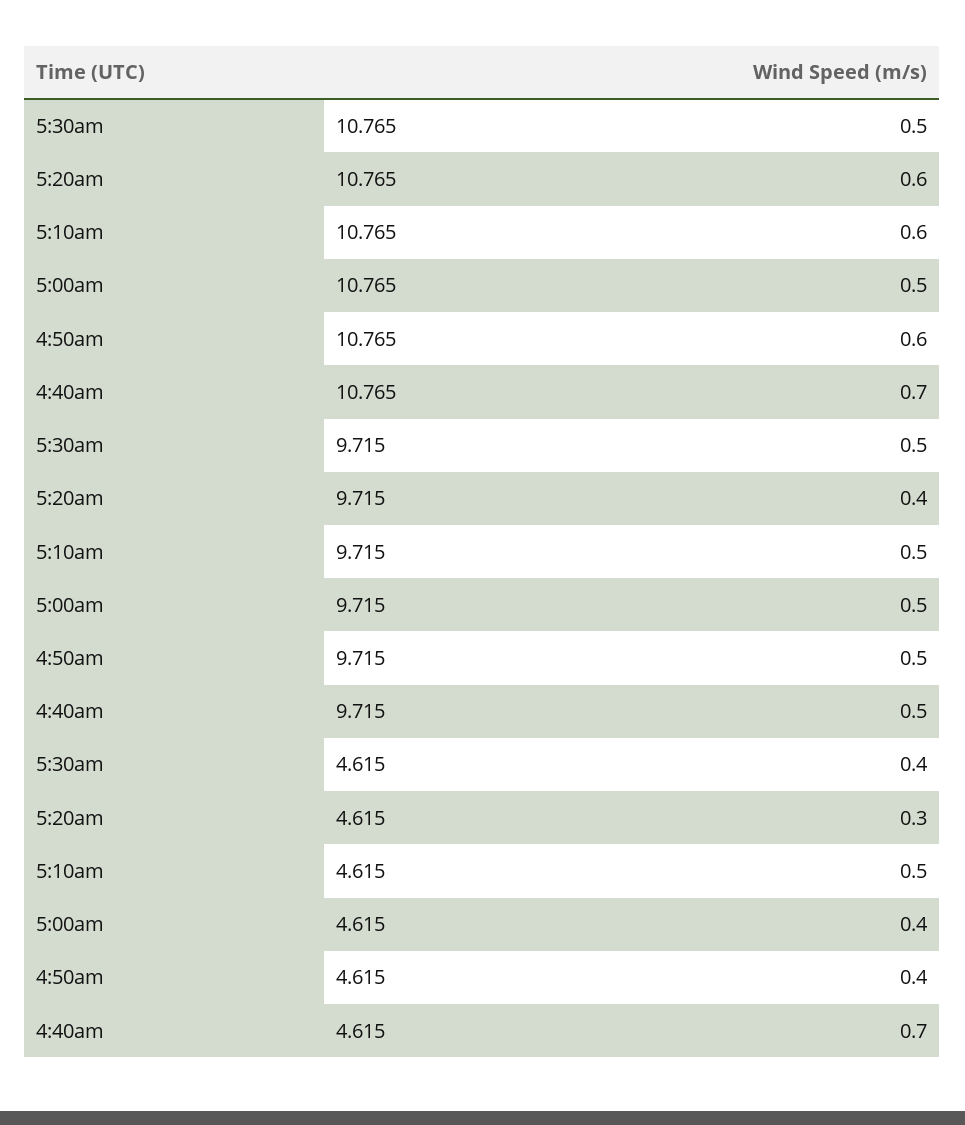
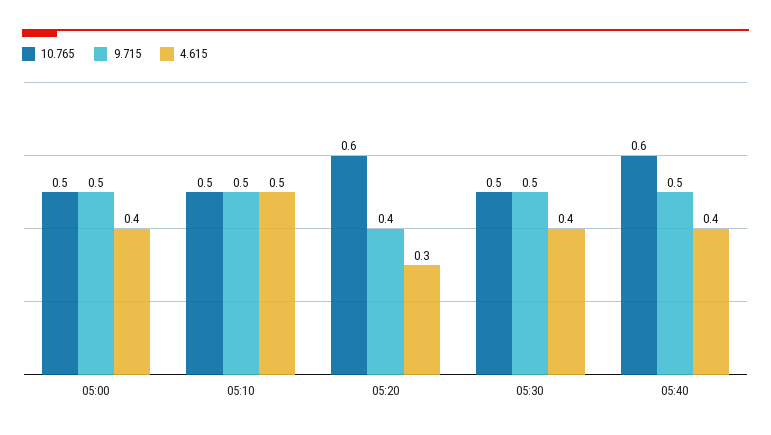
10.765, 5:10am: 0.6 -> 0.5
10.765, 4:50am: 0.6 -> none
10.765, 4:40am: 0.7 -> none
9.715, 4:50am: 0.5 -> none
9.715, 4:40am: 0.5 -> none
4.615, 4:50am: 0.4 -> none
4.615, 4:40am: 0.7 -> none
10.765, 05:40: none -> 0.6
9.715, 05:40: none -> 0.5
4.615, 05:40: none -> 0.4

